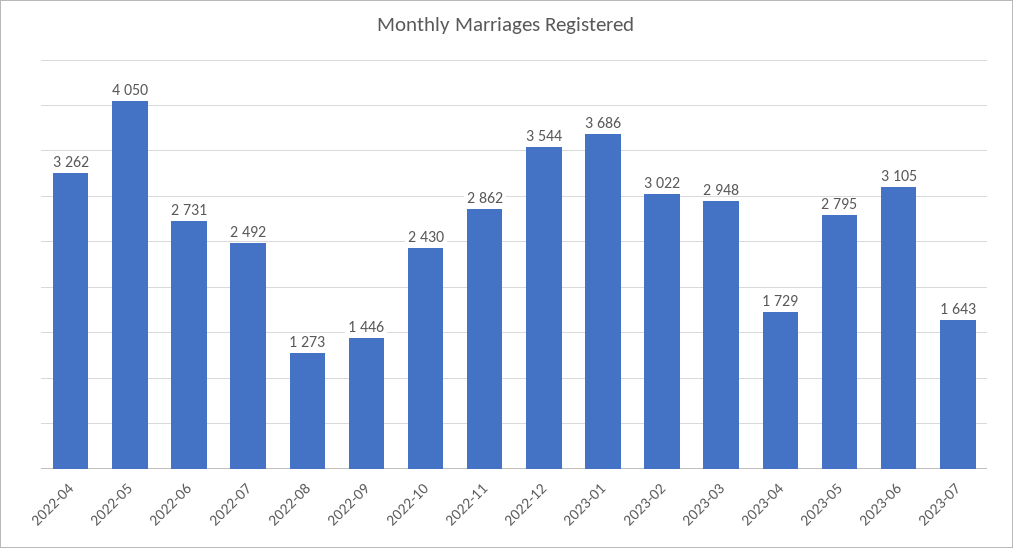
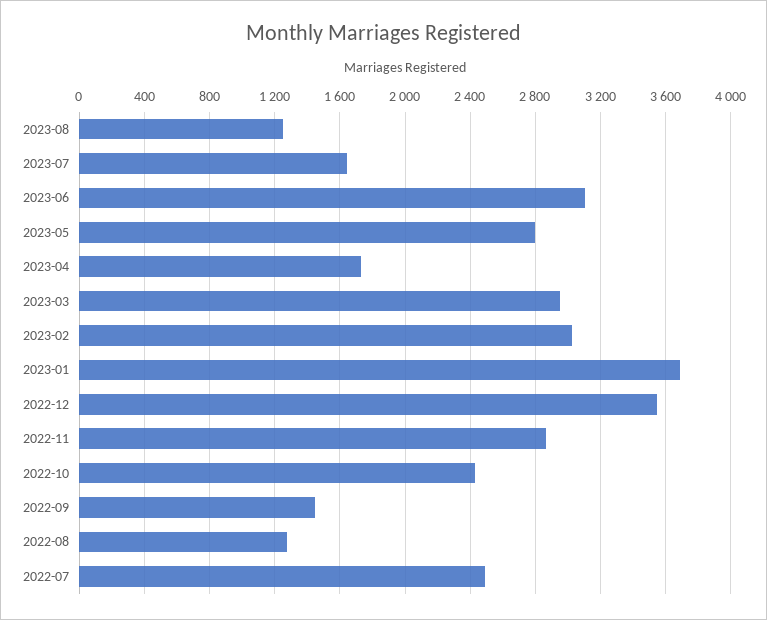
2022-04: 3262 -> none
2022-05: 4050 -> none
2022-06: 2731 -> none
2023-08: none -> 1250

